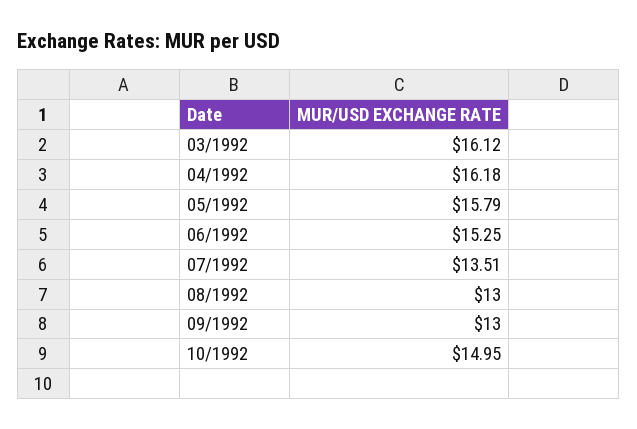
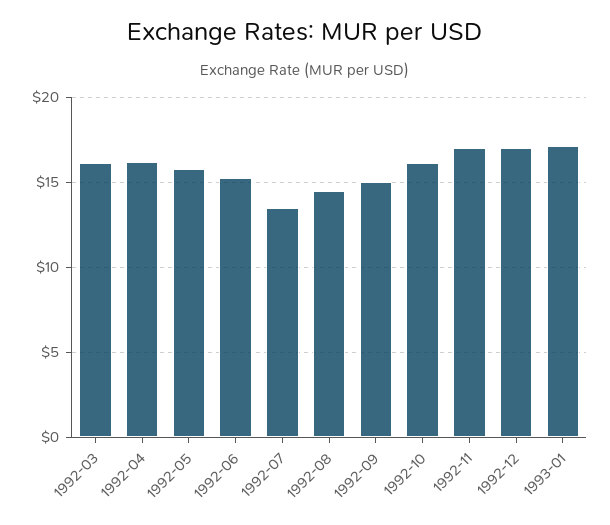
08/1992: 13 -> 14.5
09/1992: 13 -> 15
10/1992: 14.95 -> 16
1992-11: none -> 17
1992-12: none -> 17
1993-01: none -> 17

